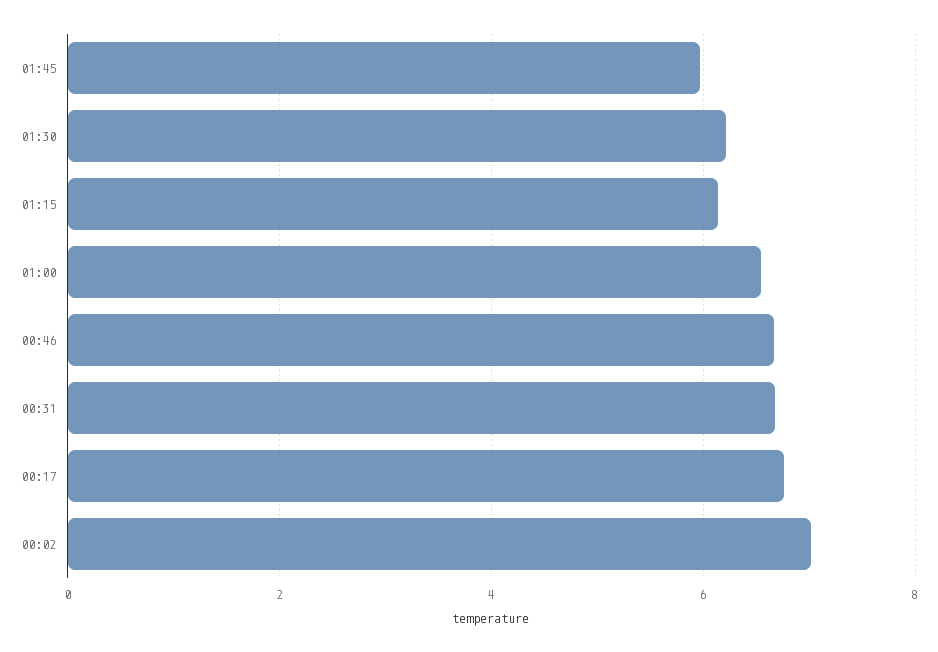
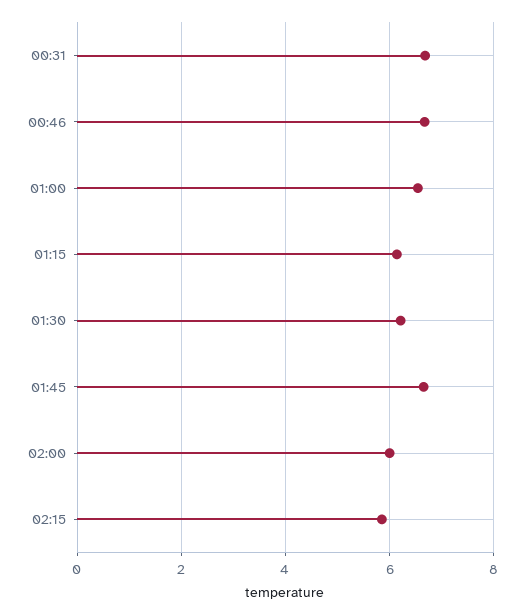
01:45: 6 -> 6.6
00:17: 6.8 -> none
00:02: 7 -> none
02:00: none -> 6
02:15: none -> 5.8

